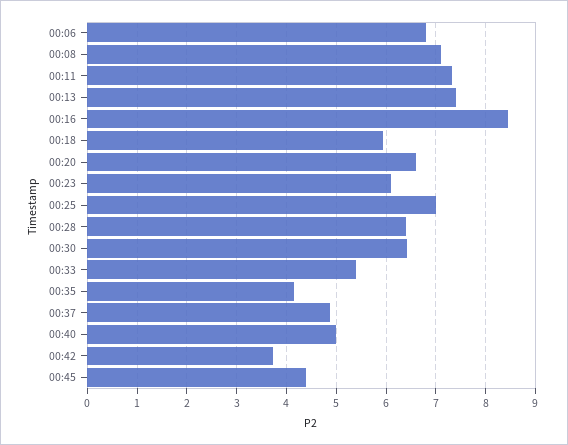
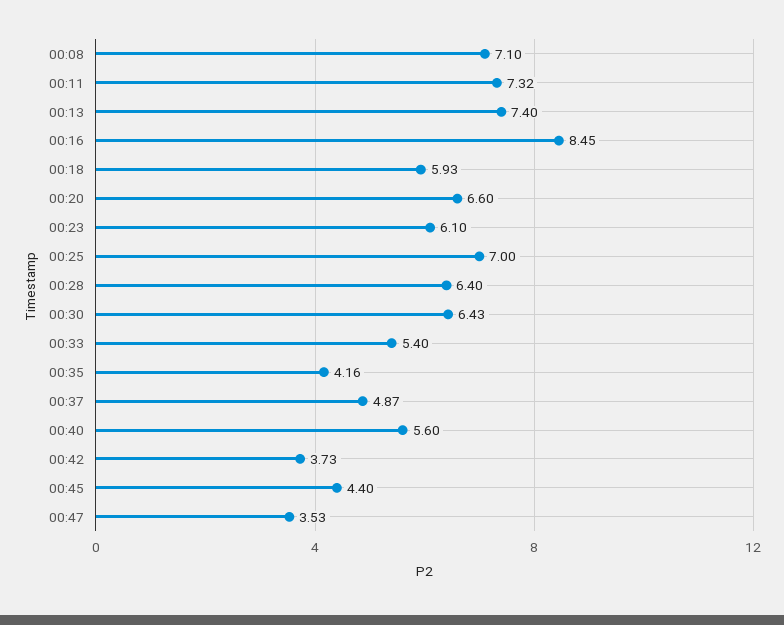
00:06: 6.8 -> none
00:40: 5 -> 5.6
00:47: none -> 3.53

